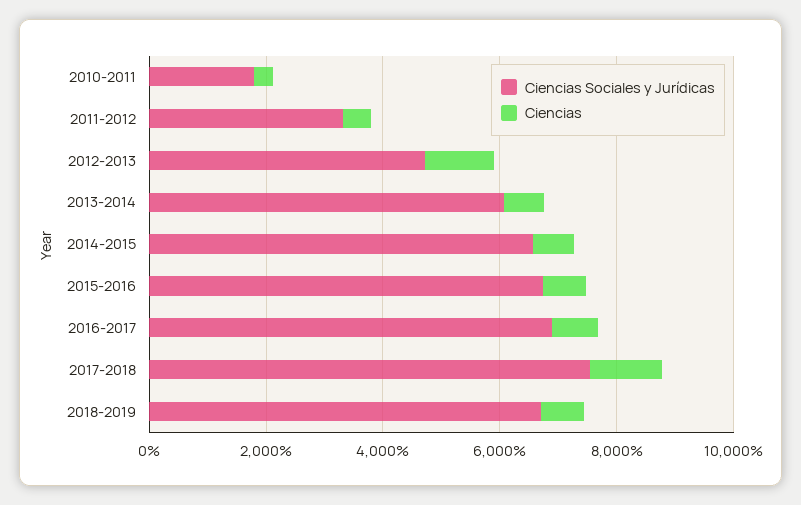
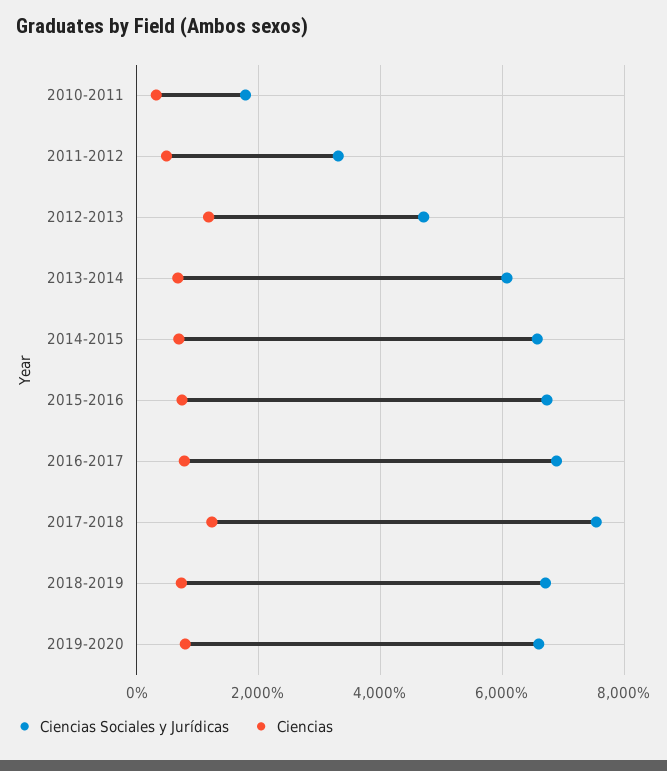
Ciencias Sociales y Jurídicas, 2019-2020: none -> 6600
Ciencias, 2019-2020: none -> 800

